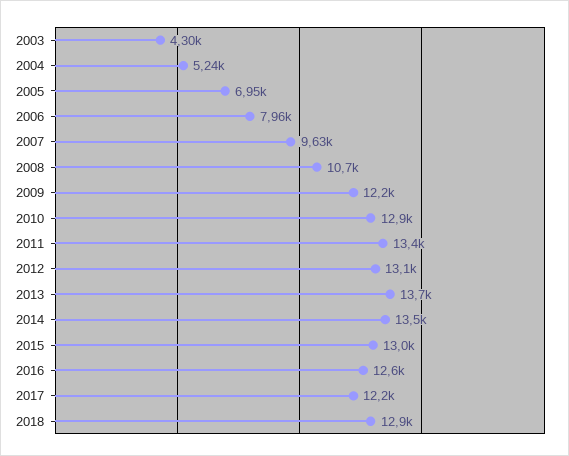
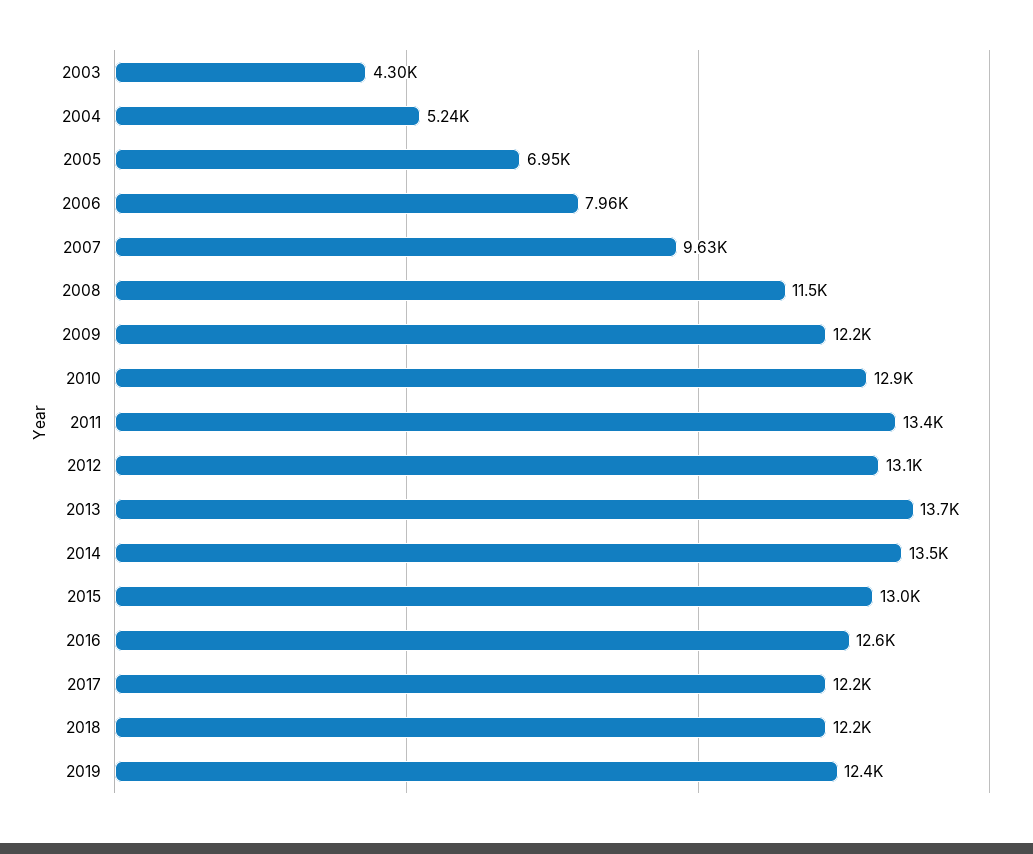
2008: 10700 -> 11500
2018: 12900 -> 12200
2019: none -> 12400

